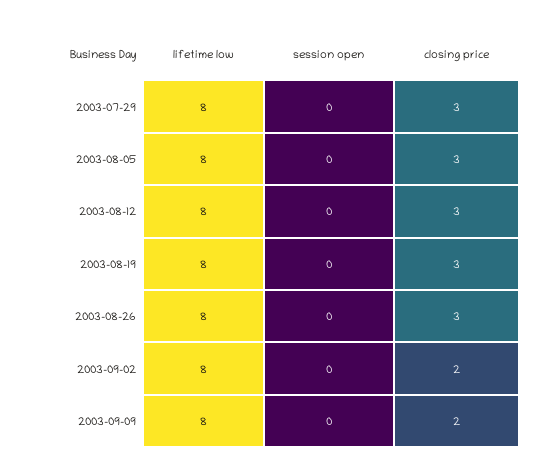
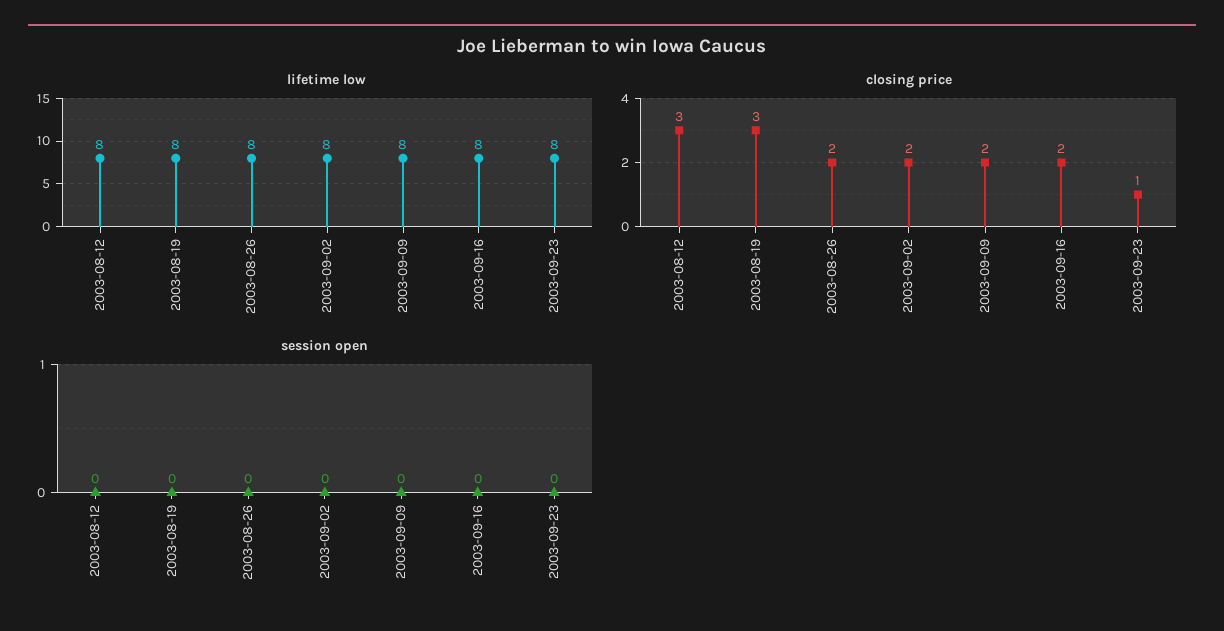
lifetime low, 2003-07-29: 8 -> none
session open, 2003-07-29: 0 -> none
closing price, 2003-07-29: 3 -> none
lifetime low, 2003-08-05: 8 -> none
session open, 2003-08-05: 0 -> none
closing price, 2003-08-05: 3 -> none
closing price, 2003-08-26: 3 -> 2
lifetime low, 2003-09-16: none -> 8
lifetime low, 2003-09-23: none -> 8
closing price, 2003-09-16: none -> 2
closing price, 2003-09-23: none -> 1
session open, 2003-09-16: none -> 0
session open, 2003-09-23: none -> 0

